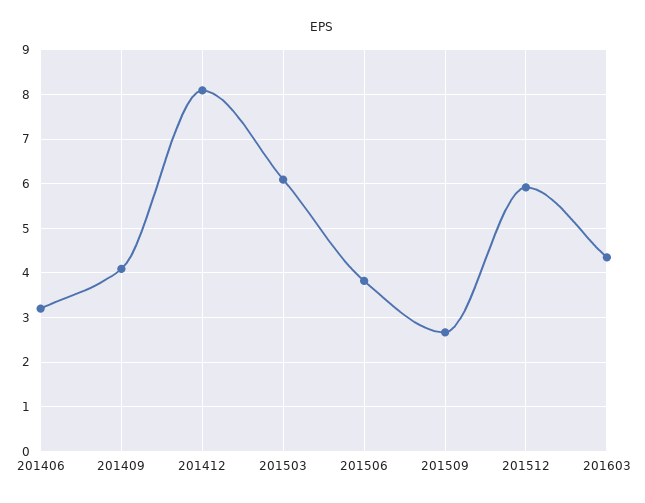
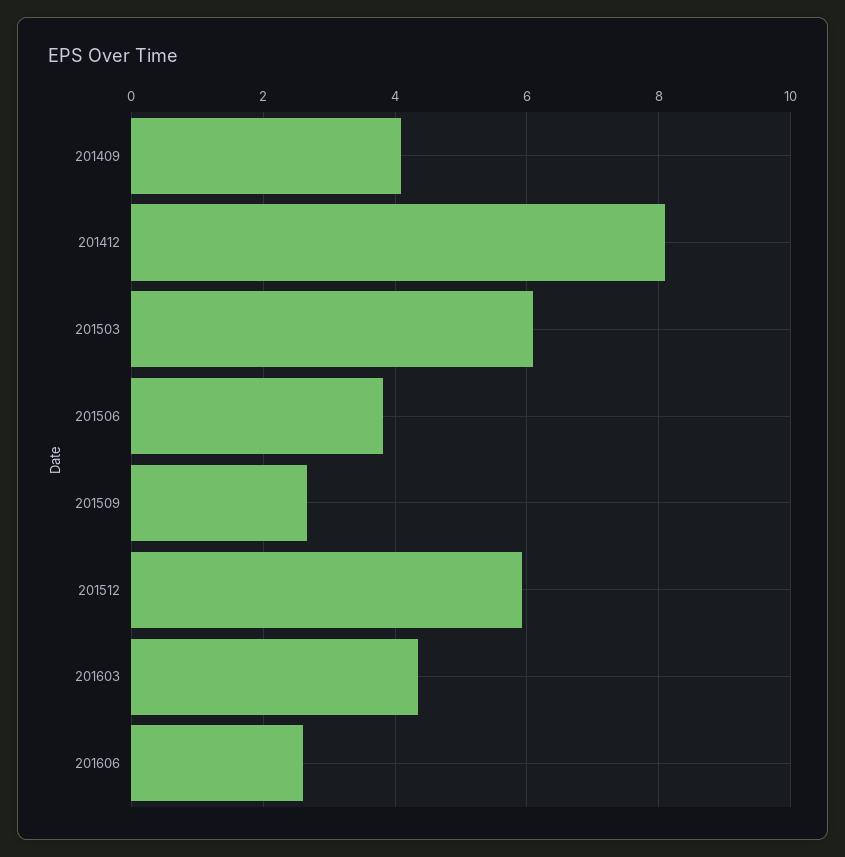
201406: 3.2 -> none
201606: none -> 2.6

